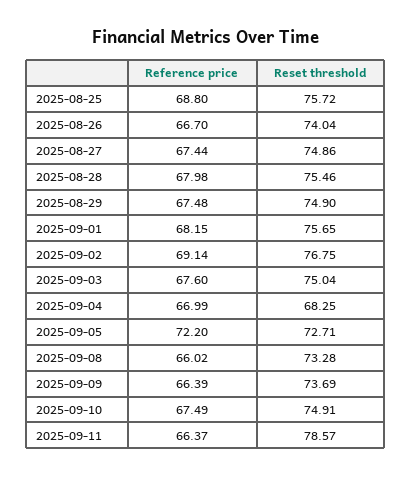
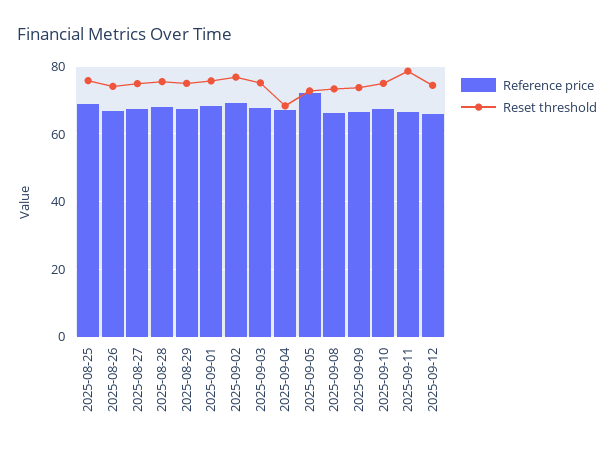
Reference price, 2025-09-12: none -> 66
Reset threshold, 2025-09-12: none -> 74

